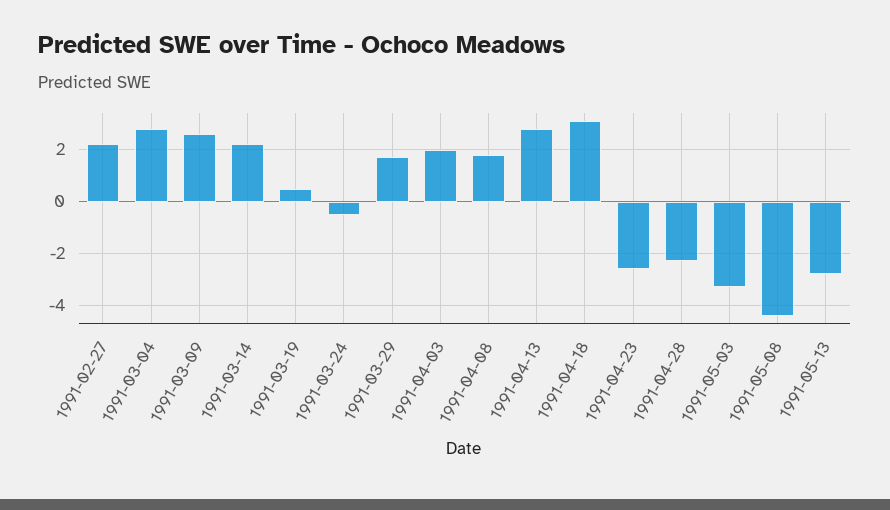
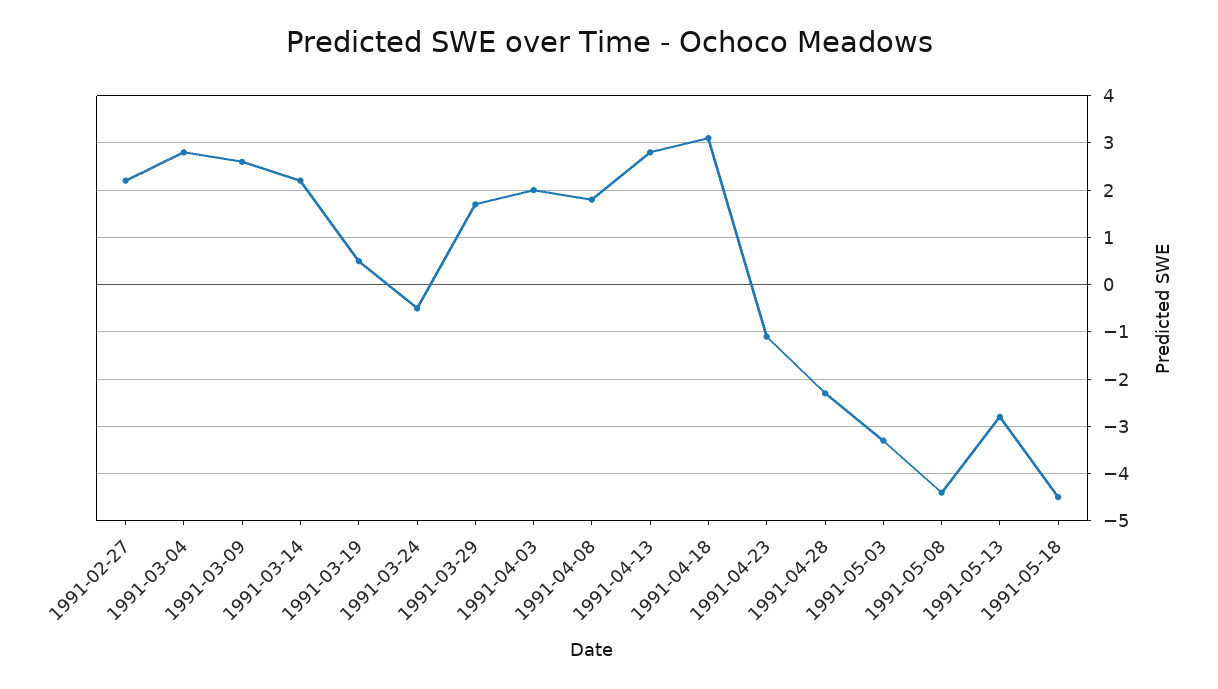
1991-04-23: -2.5 -> -1
1991-05-18: none -> -4.5

